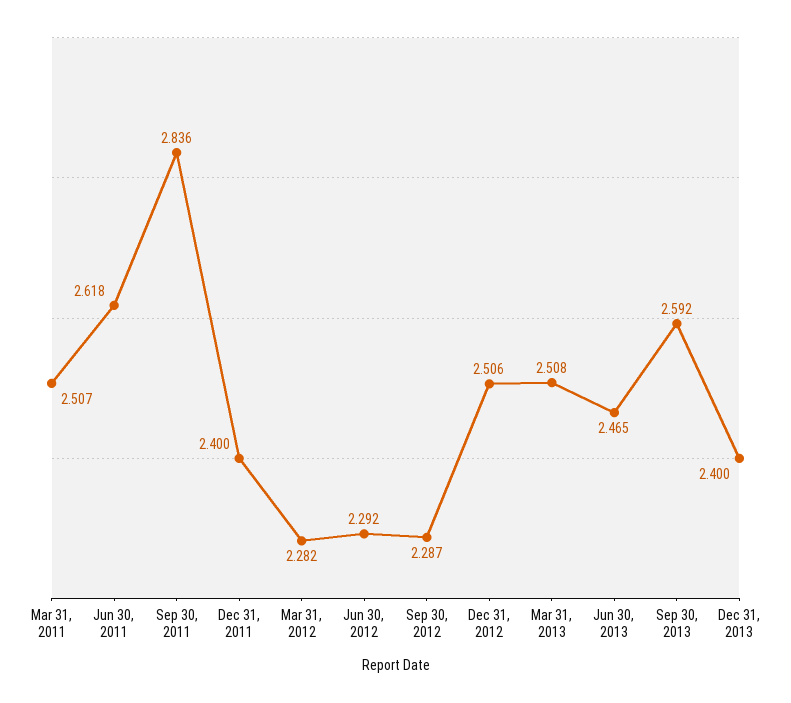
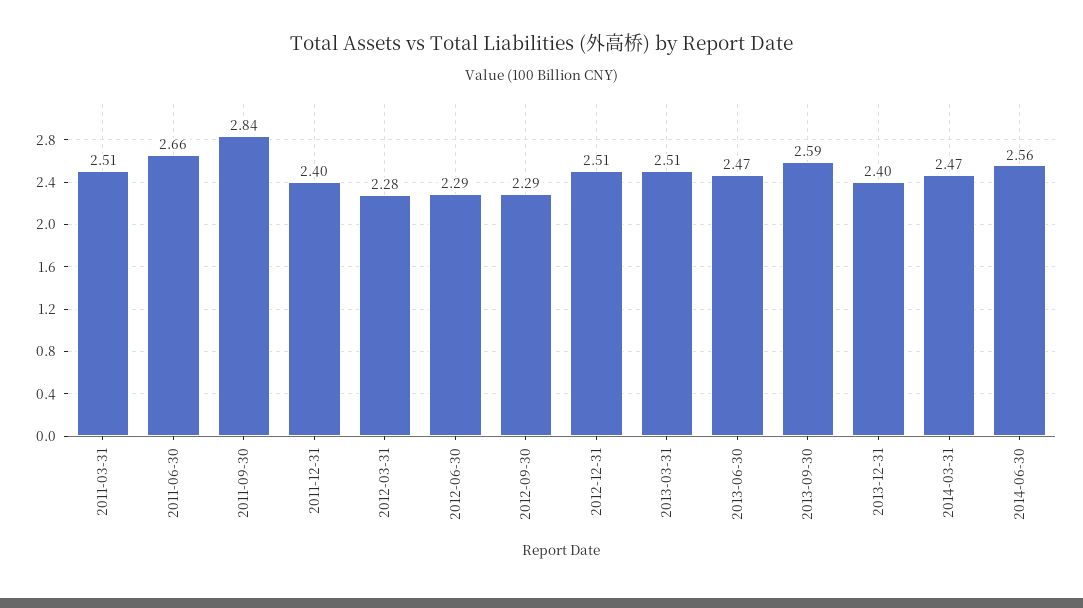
Jun 30, 2011: 2.618 -> 2.66
2014-03-31: none -> 2.47
2014-06-30: none -> 2.56

